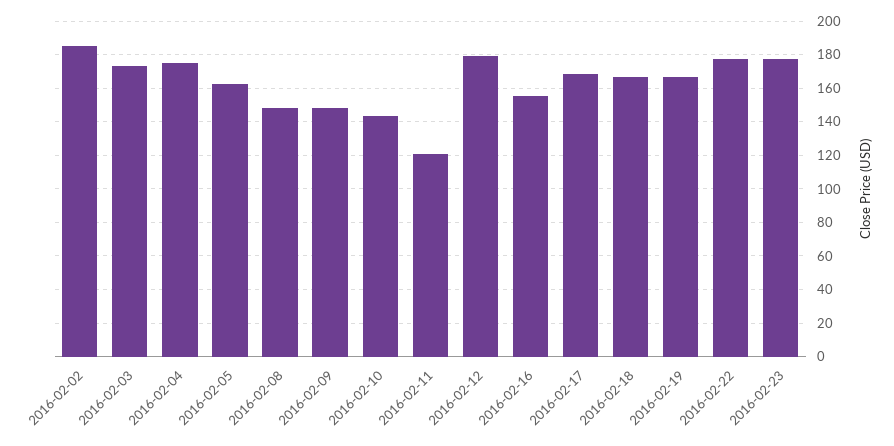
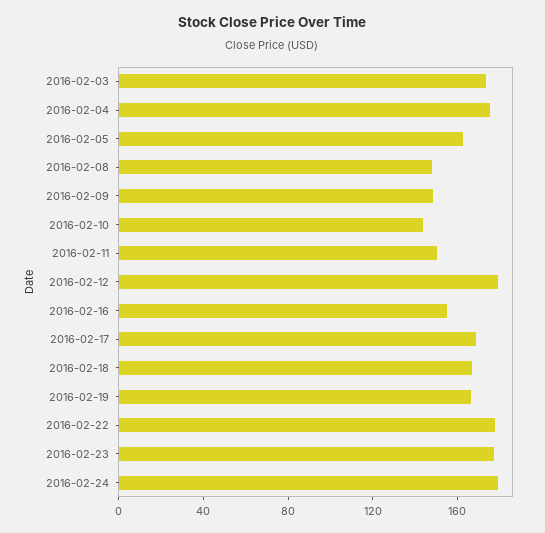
2016-02-02: 185 -> none
2016-02-11: 120 -> 150
2016-02-24: none -> 180

